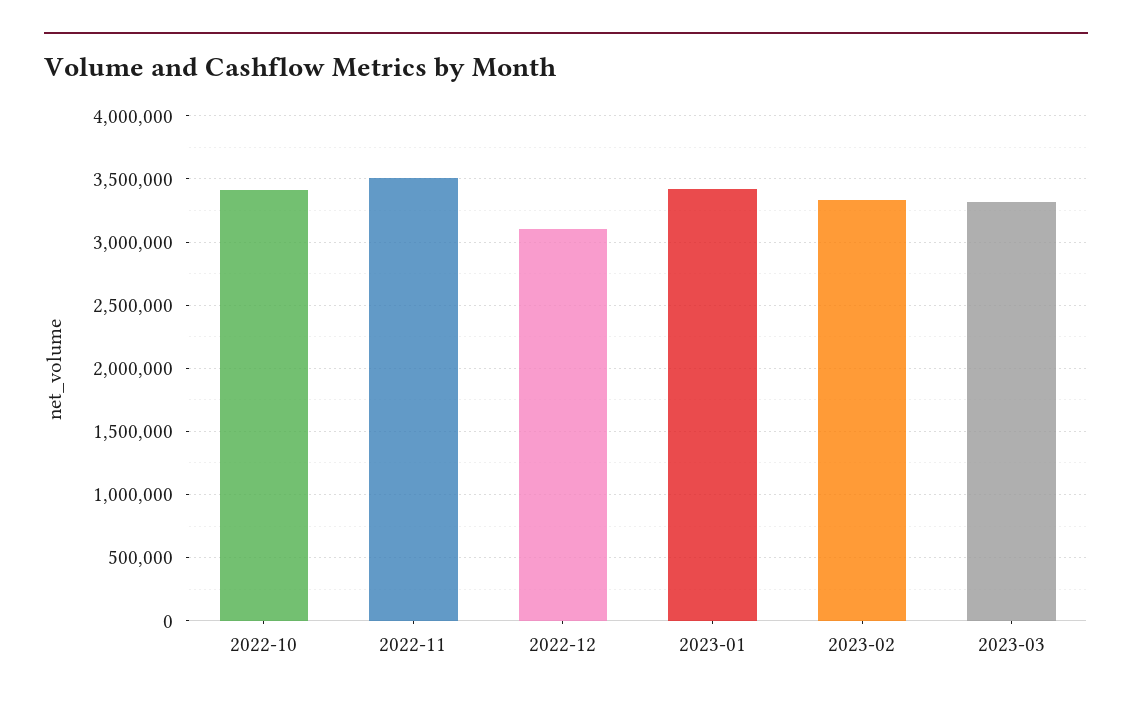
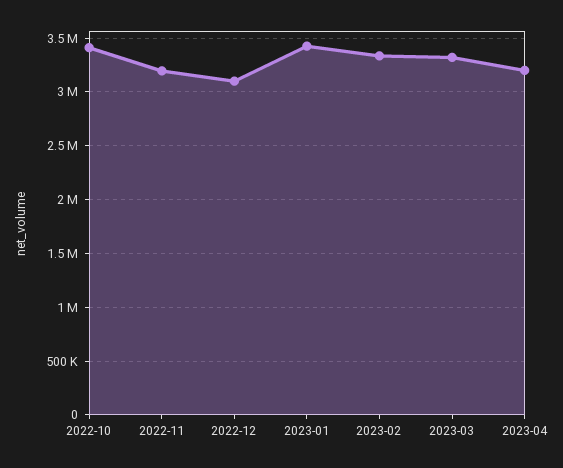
2022-11: 3500000 -> 3200000
2023-04: none -> 3200000

